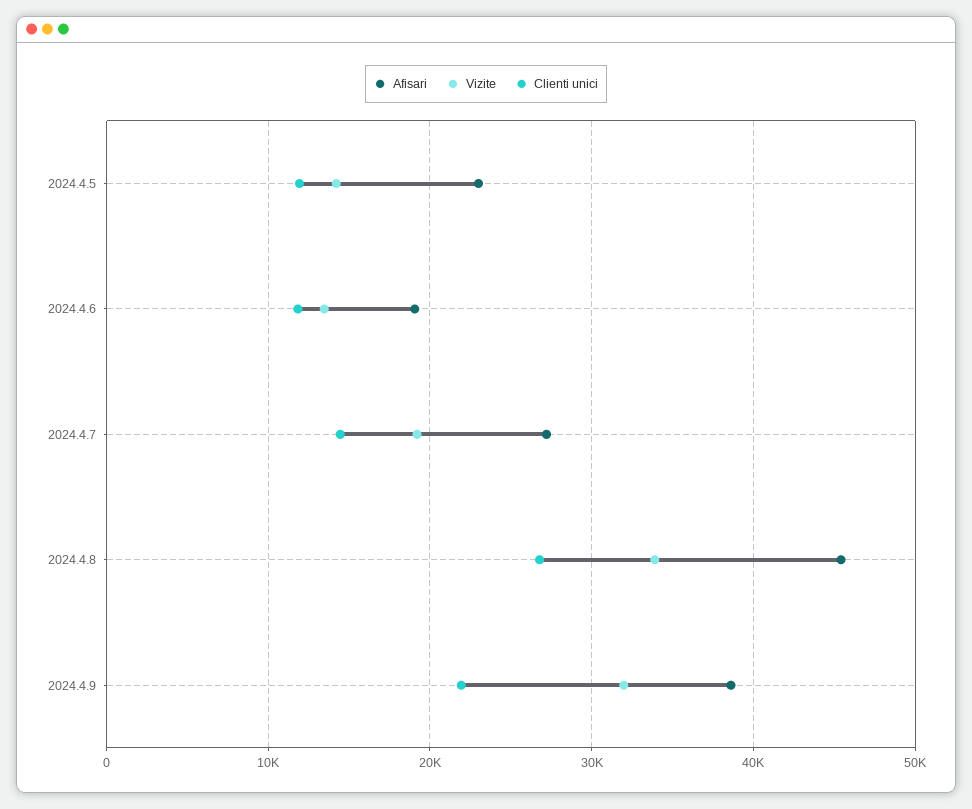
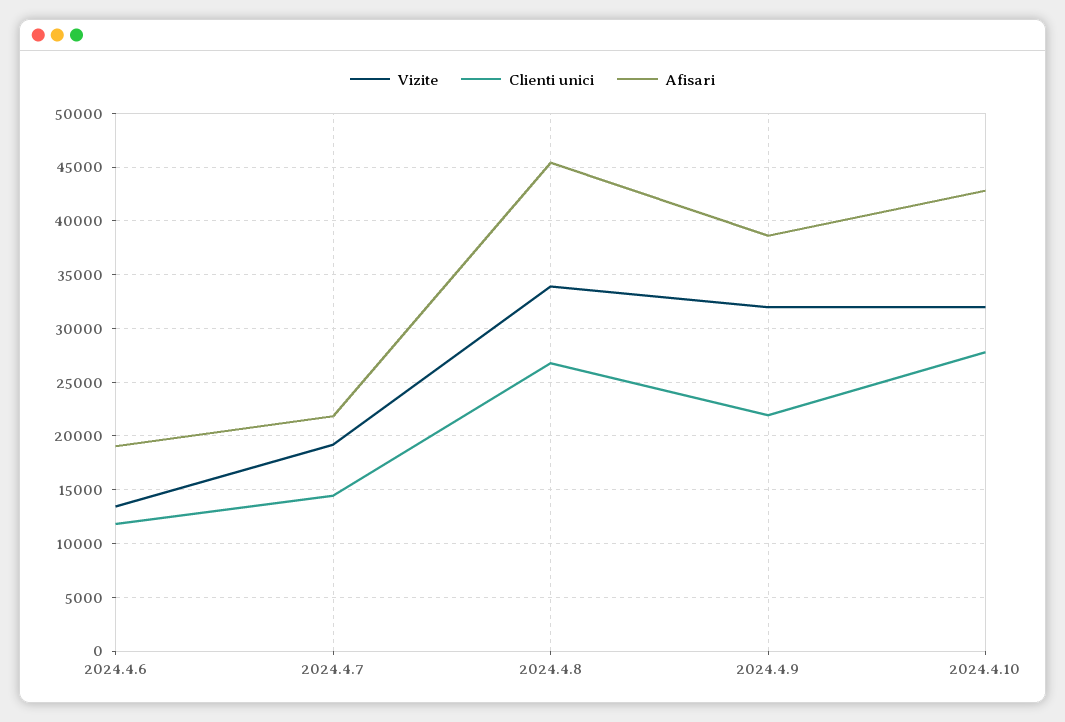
Afisari, 2024.4.5: 23000 -> none
Vizite, 2024.4.5: 14000 -> none
Clienti unici, 2024.4.5: 12000 -> none
Afisari, 2024.4.7: 27000 -> 22000
Vizite, 2024.4.10: none -> 32000
Clienti unici, 2024.4.10: none -> 28000
Afisari, 2024.4.10: none -> 43000

